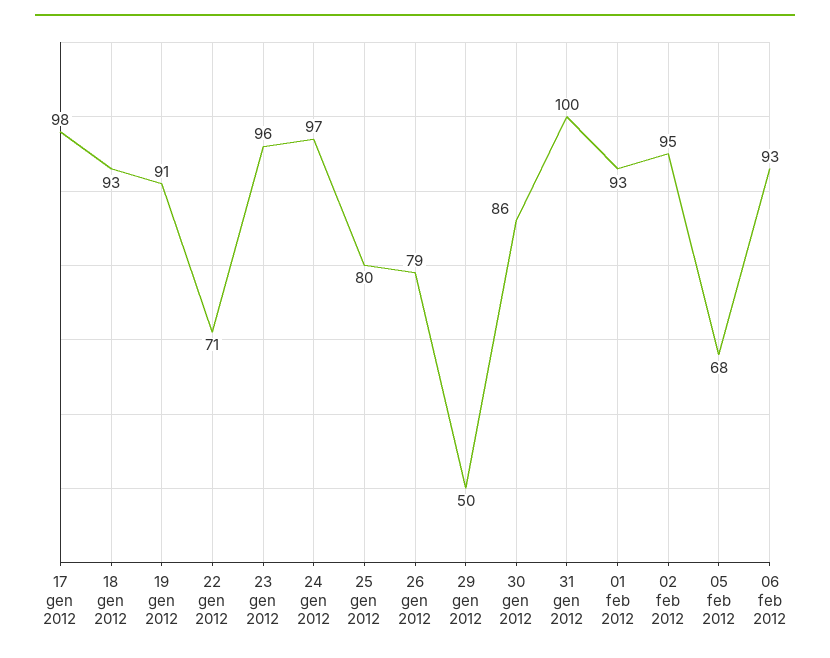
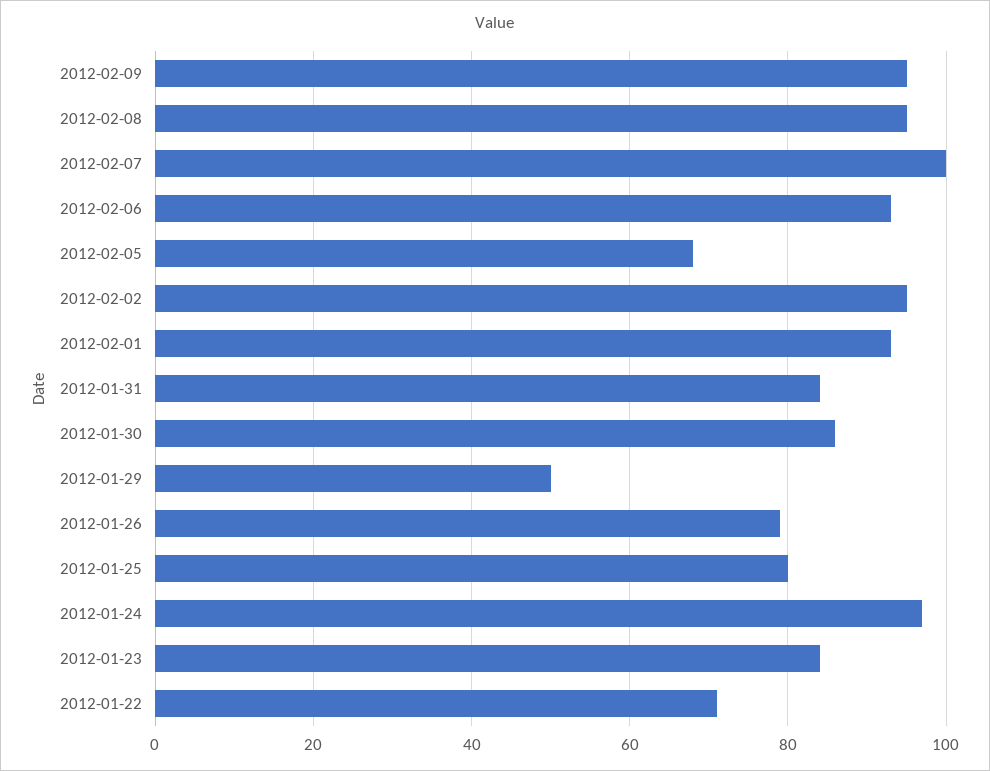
17 gen 2012: 98 -> none
18 gen 2012: 93 -> none
19 gen 2012: 91 -> none
23 gen 2012: 96 -> 85
31 gen 2012: 100 -> 85
2012-02-09: none -> 95
2012-02-08: none -> 95
2012-02-07: none -> 100

